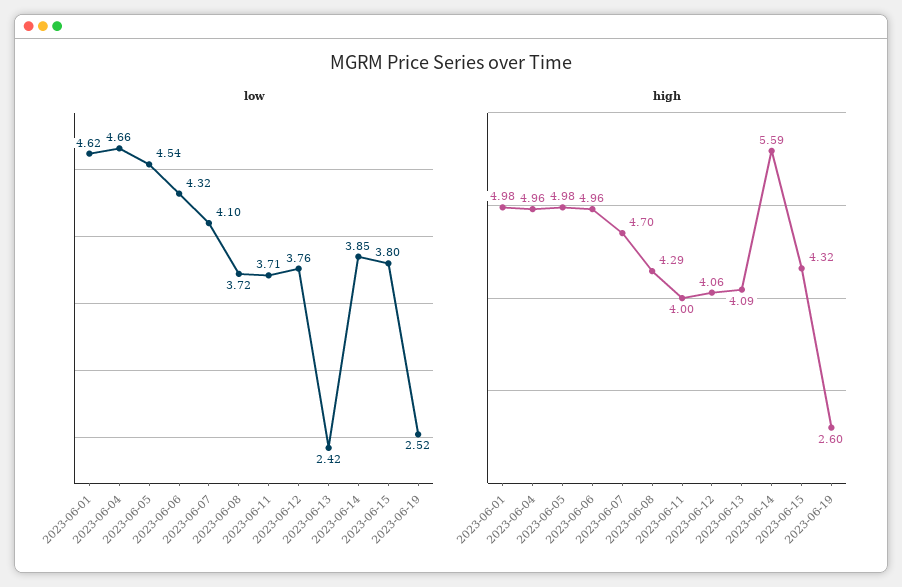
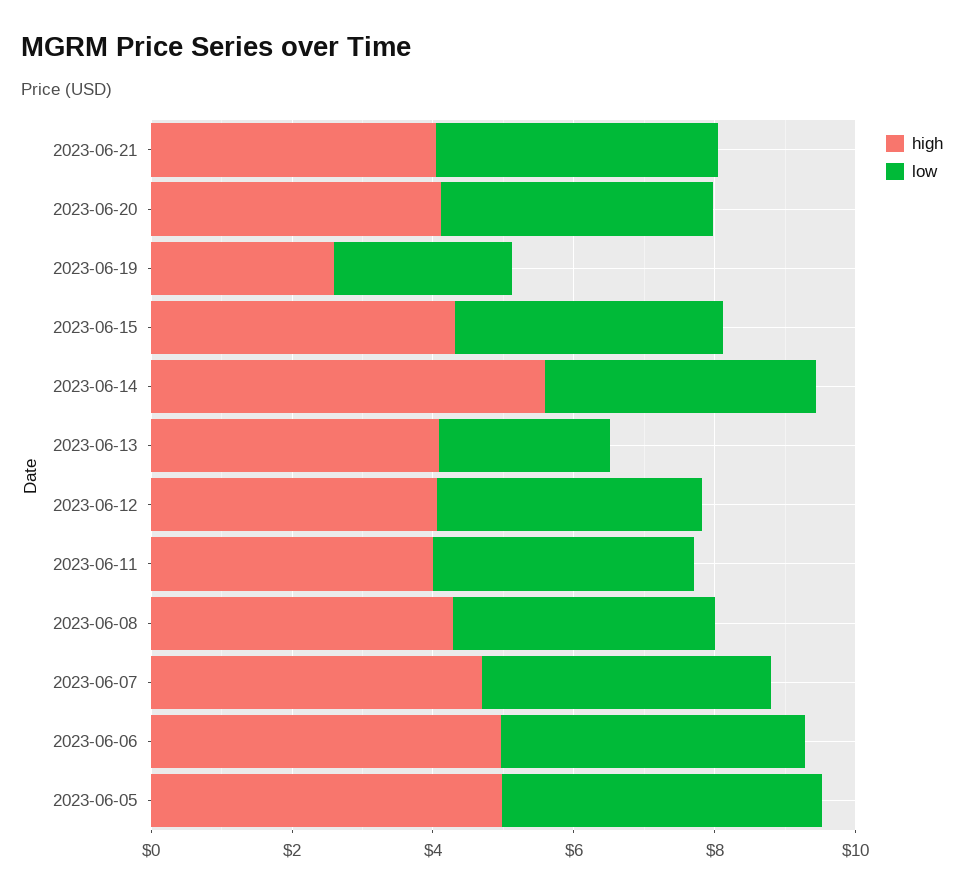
low, 2023-06-01: 4.62 -> none
low, 2023-06-04: 4.66 -> none
high, 2023-06-01: 4.98 -> none
high, 2023-06-04: 4.96 -> none
high, 2023-06-21: none -> 4
low, 2023-06-21: none -> 4
high, 2023-06-20: none -> 4
low, 2023-06-20: none -> 4

